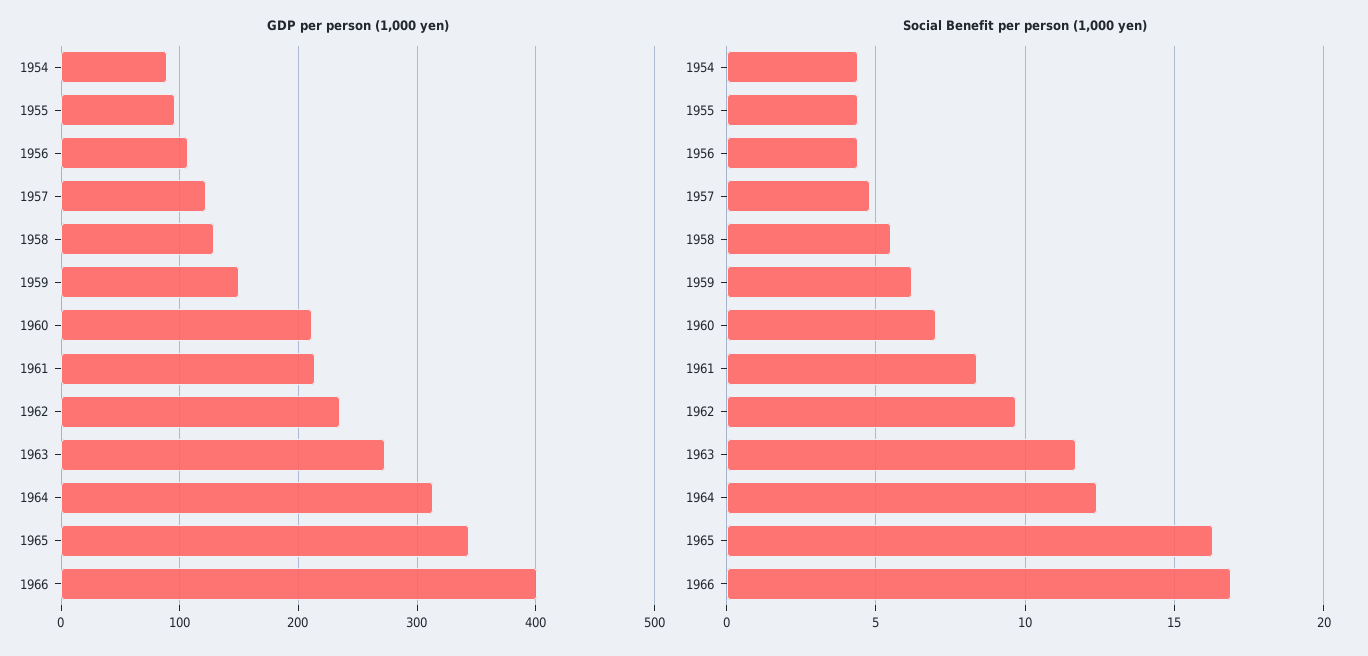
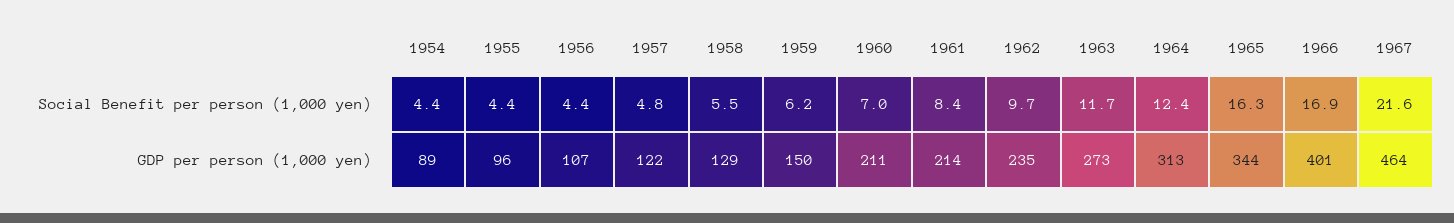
Social Benefit per person (1,000 yen), 1967: none -> 21.6
GDP per person (1,000 yen), 1967: none -> 464

